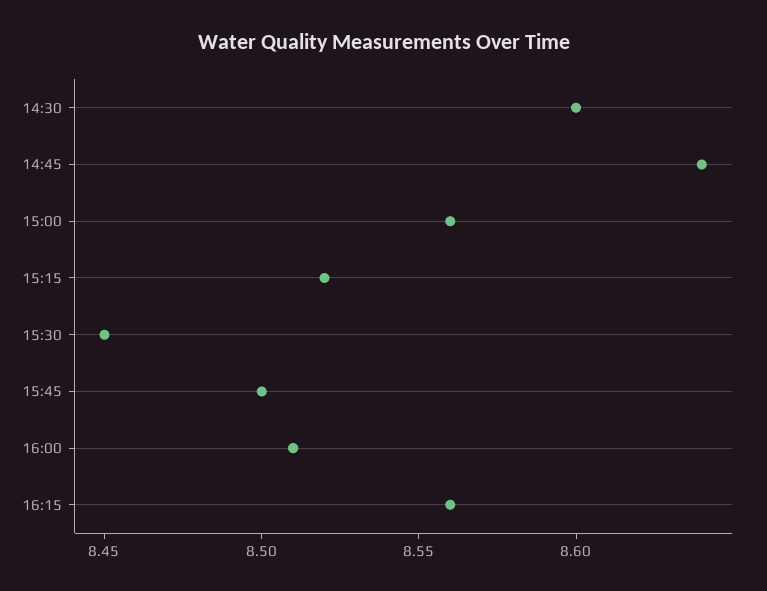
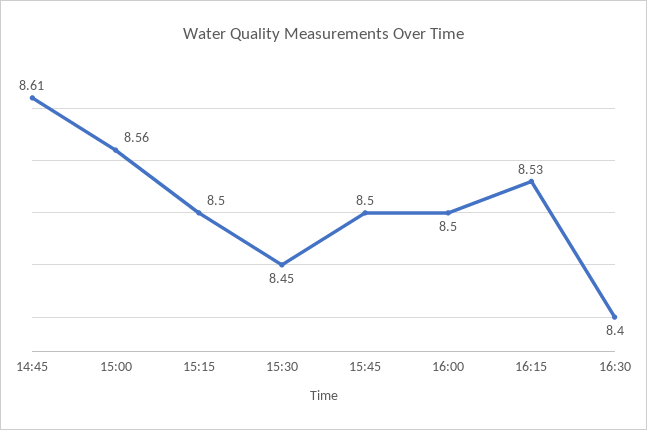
14:30: 8.6 -> none
14:45: 8.64 -> 8.61
15:15: 8.52 -> 8.5
16:00: 8.51 -> 8.5
16:15: 8.56 -> 8.53
16:30: none -> 8.4

